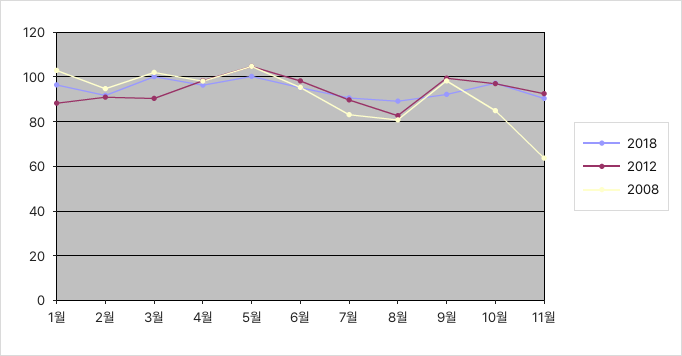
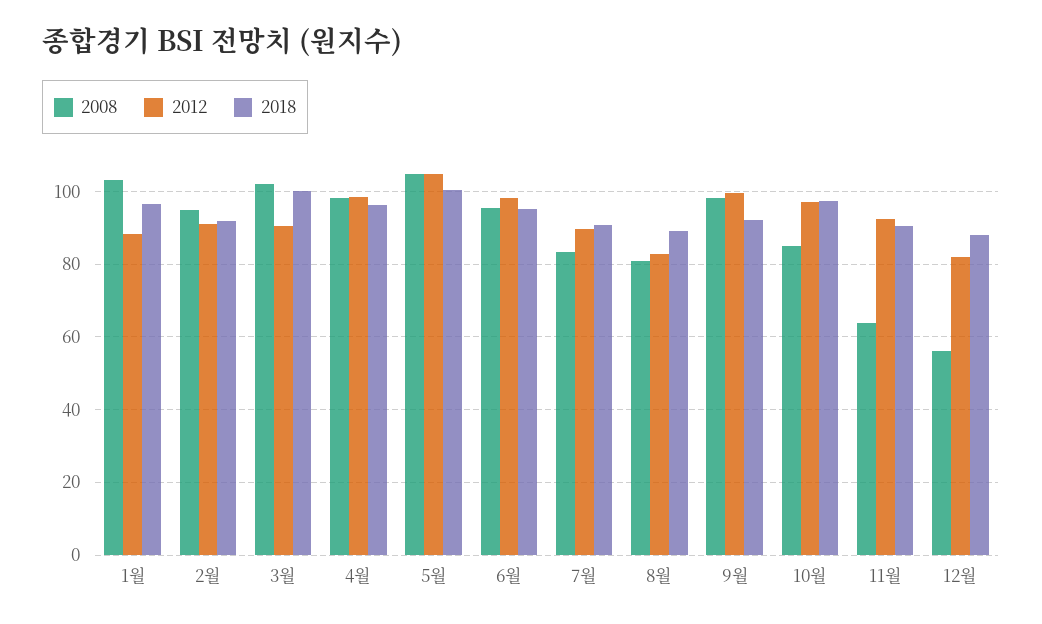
2008, 12월: none -> 56
2012, 12월: none -> 82
2018, 12월: none -> 88

